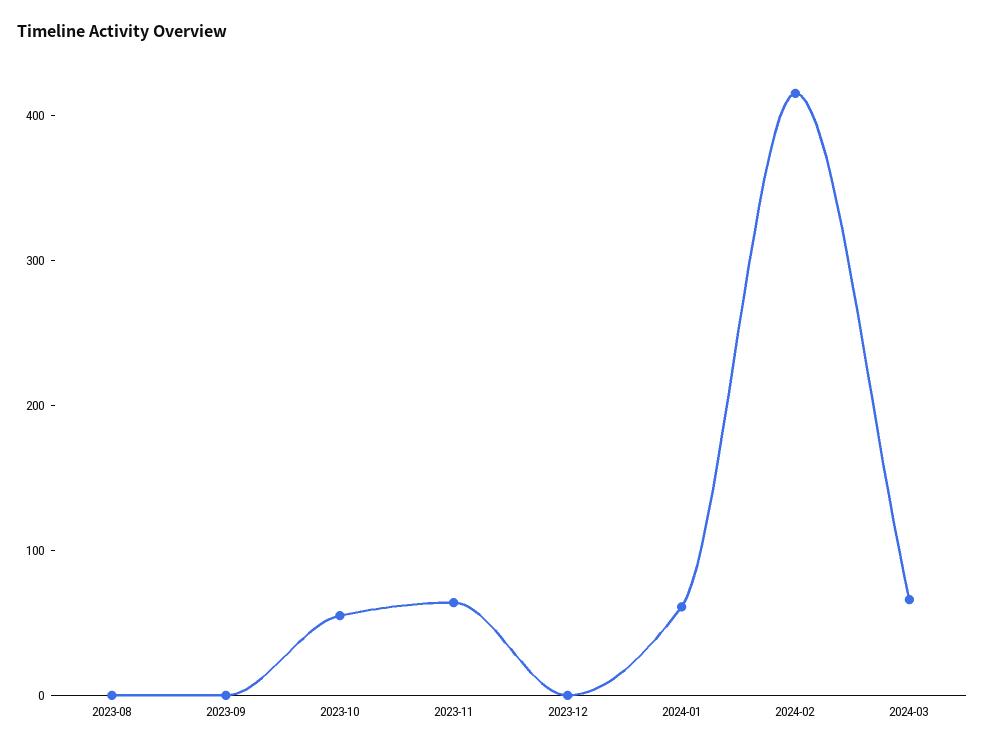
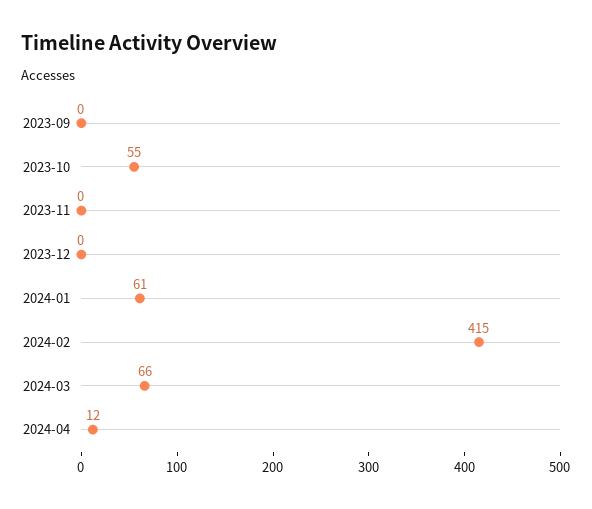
2023-08: 0 -> none
2023-11: 60 -> 0
2024-04: none -> 12

